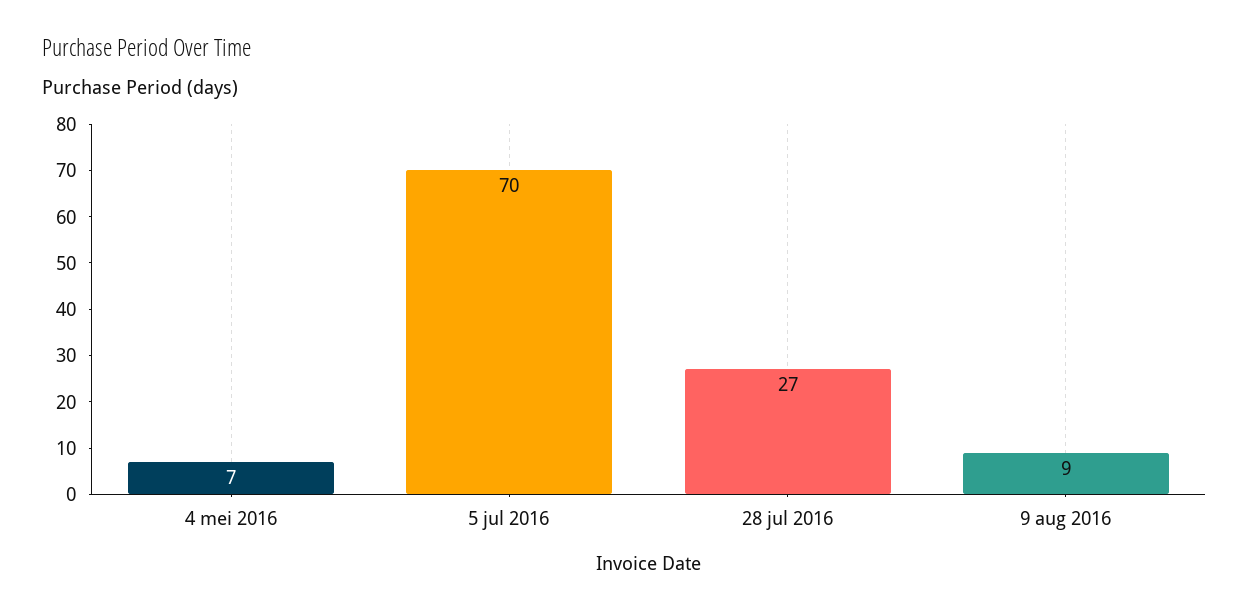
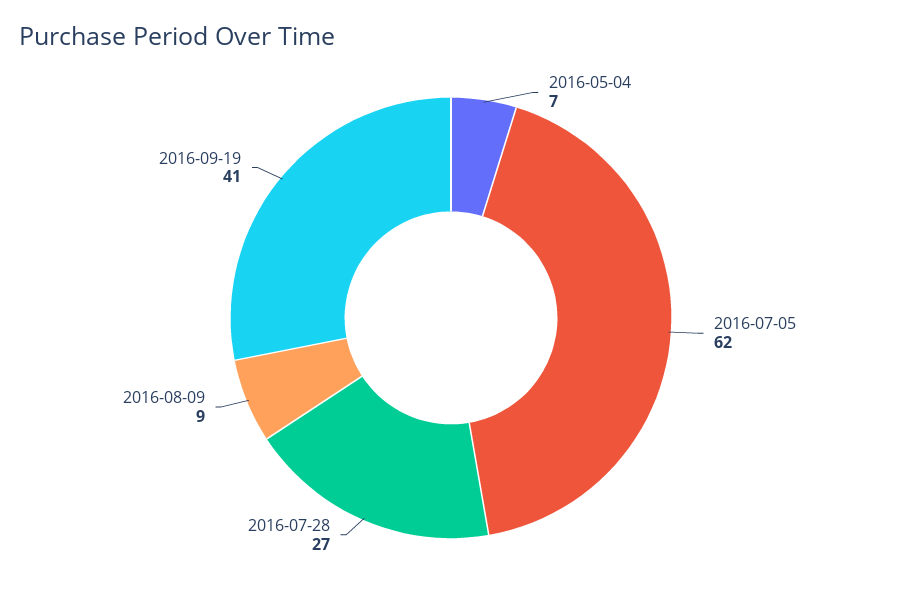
5 jul 2016: 70 -> 62
2016-09-19: none -> 41

